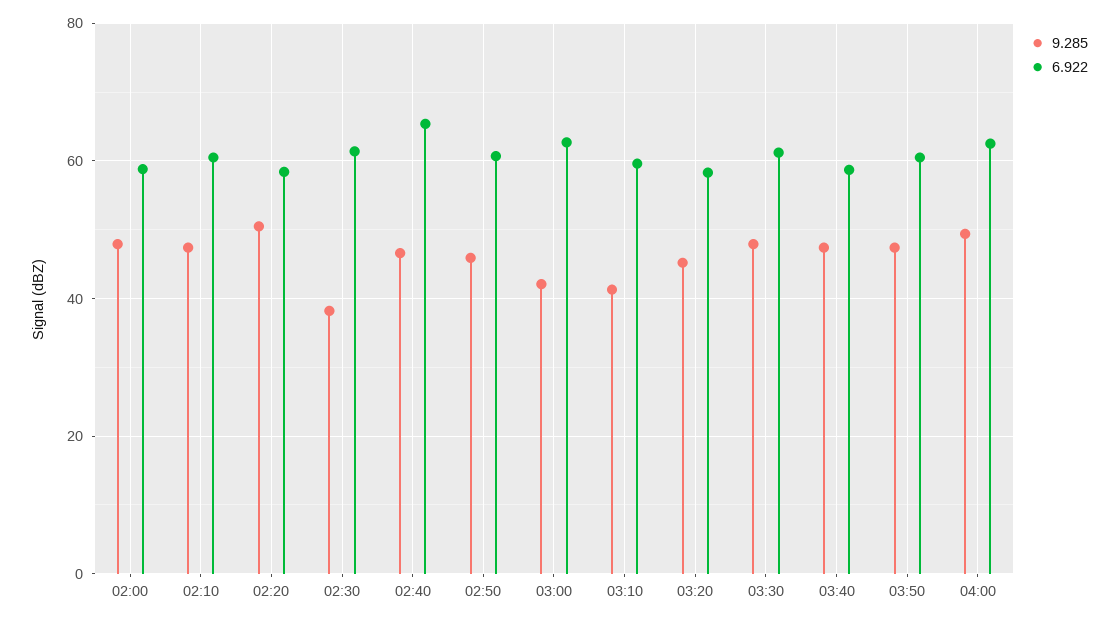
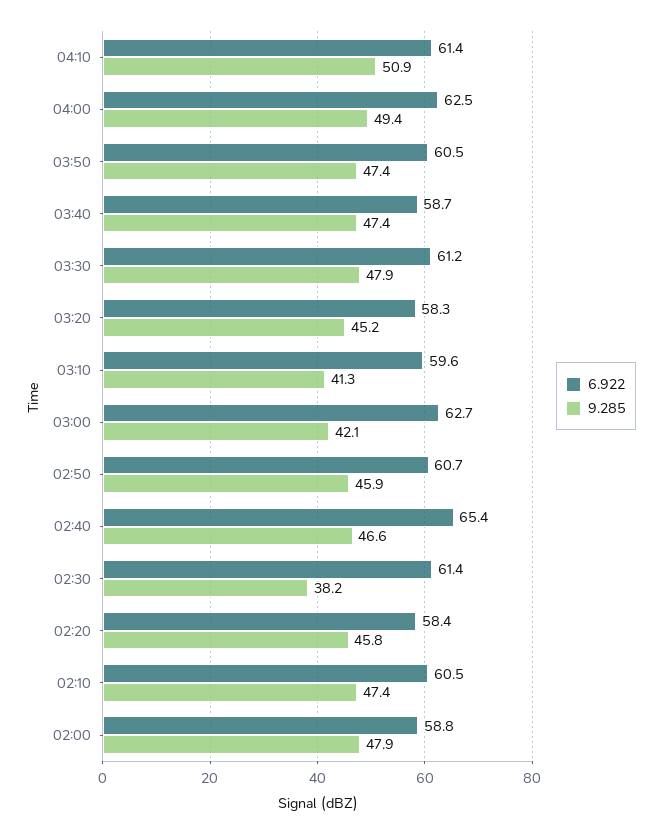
9.285, 02:20: 50 -> 45.8
6.922, 04:10: none -> 61.4
9.285, 04:10: none -> 50.9

